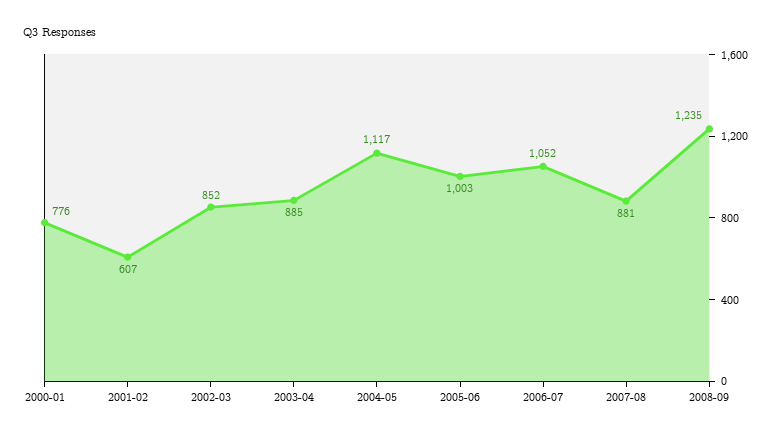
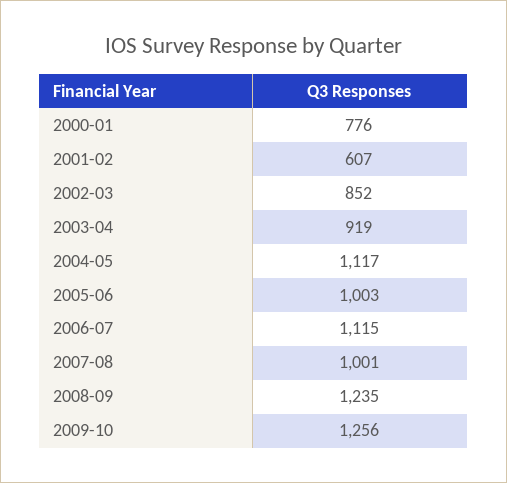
2003-04: 885 -> 919
2006-07: 1052 -> 1115
2007-08: 881 -> 1001
2009-10: none -> 1256

